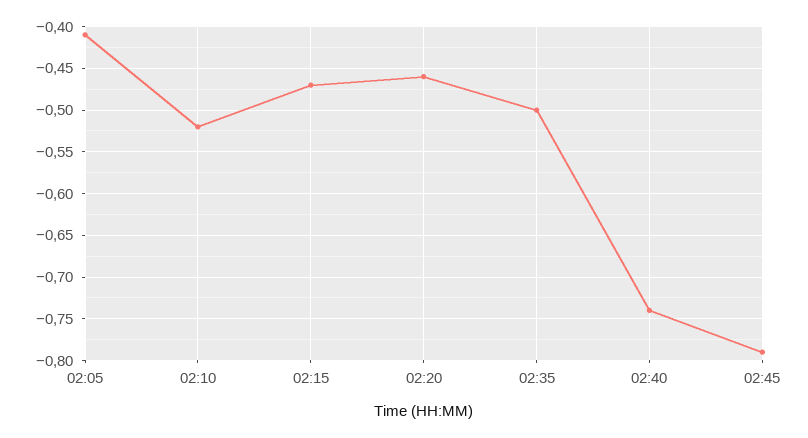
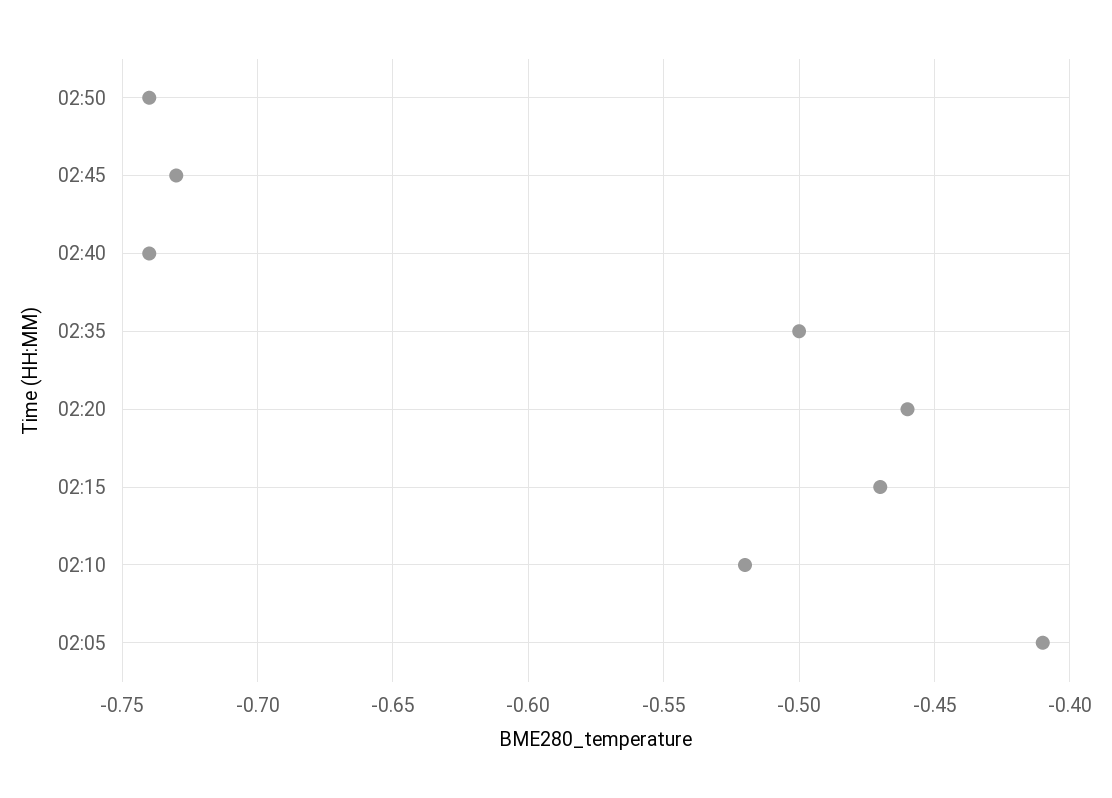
02:45: -0.79 -> -0.73
02:50: none -> -0.74

